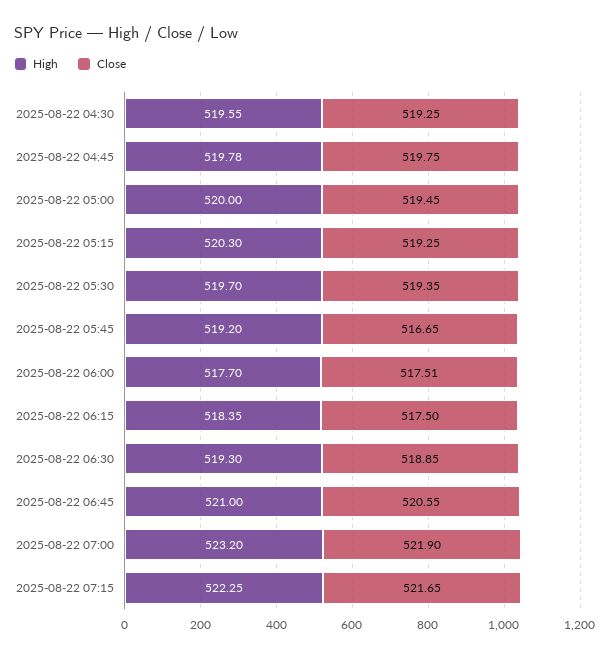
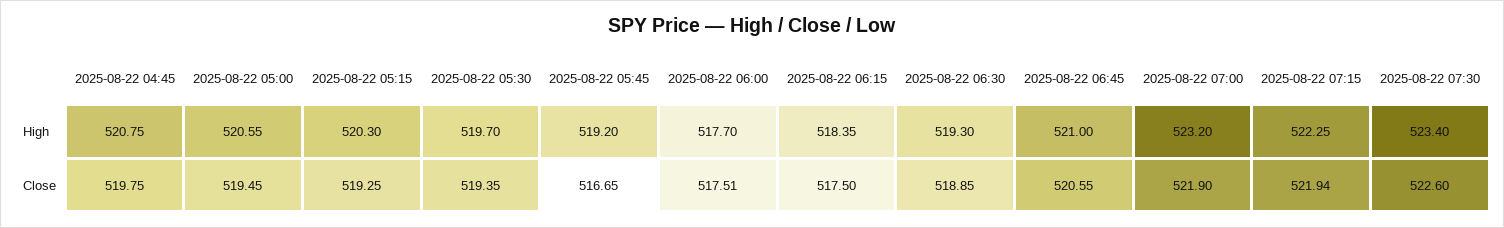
High, 2025-08-22 04:30: 519.55 -> none
Close, 2025-08-22 04:30: 519.25 -> none
High, 2025-08-22 04:45: 519.78 -> 520.75
High, 2025-08-22 05:00: 520 -> 520.55
Close, 2025-08-22 07:15: 521.65 -> 521.94
High, 2025-08-22 07:30: none -> 523.4
Close, 2025-08-22 07:30: none -> 522.6

